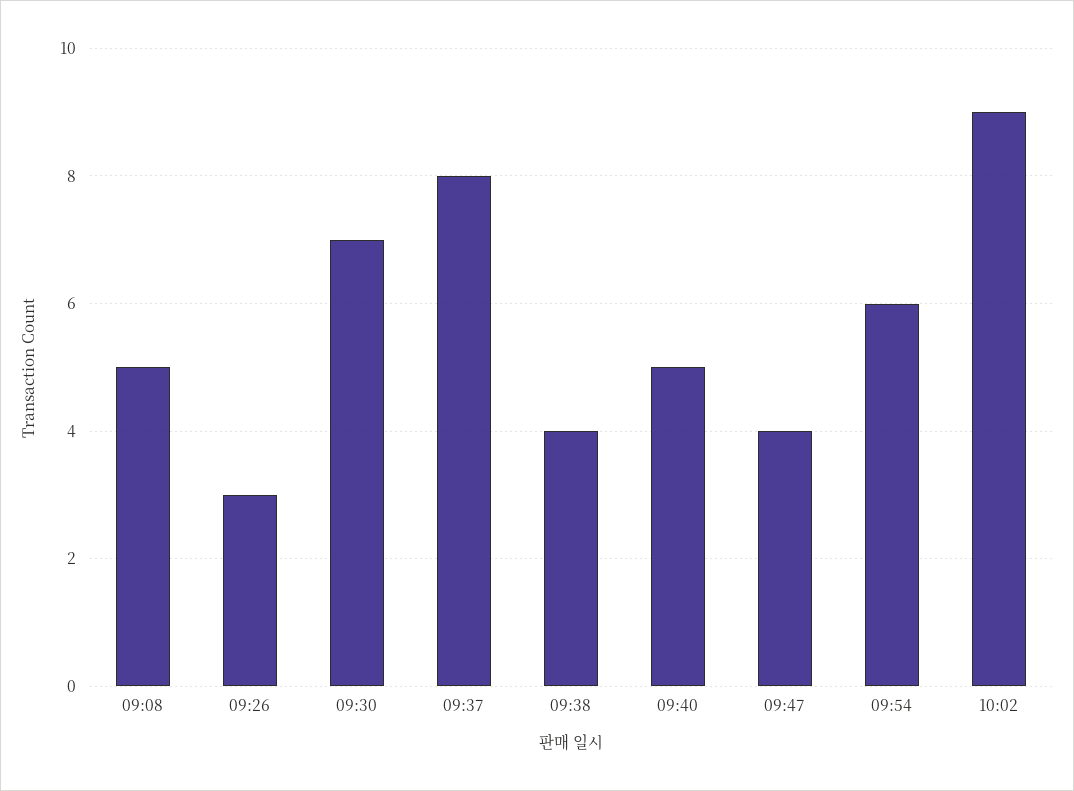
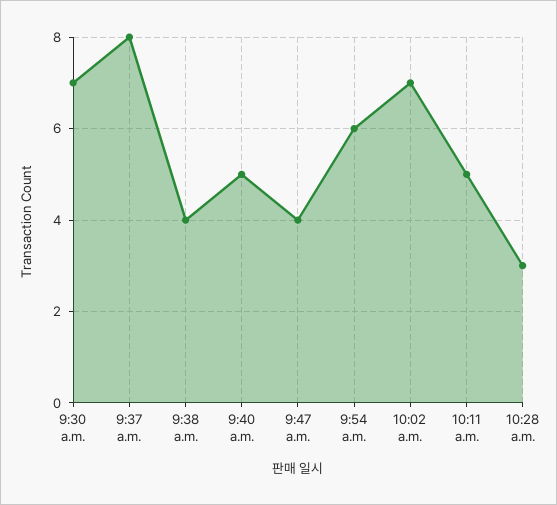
09:08: 5 -> none
09:26: 3 -> none
10:02: 9 -> 7
10:11 a.m.: none -> 5
10:28 a.m.: none -> 3

